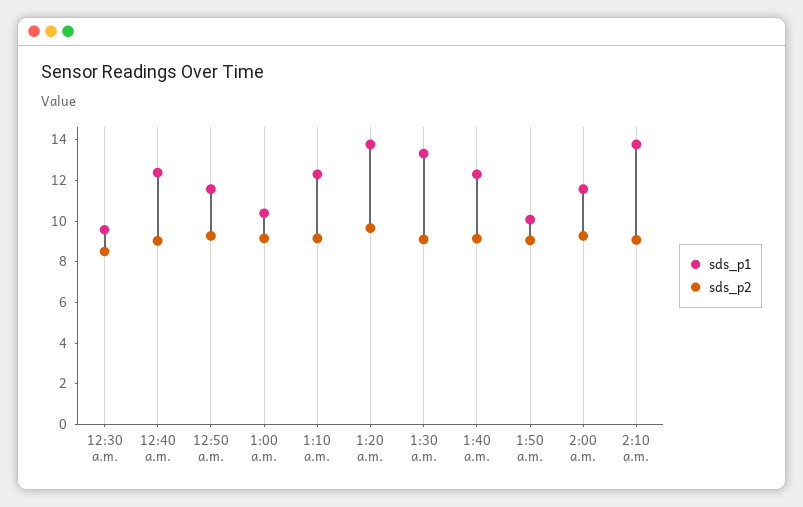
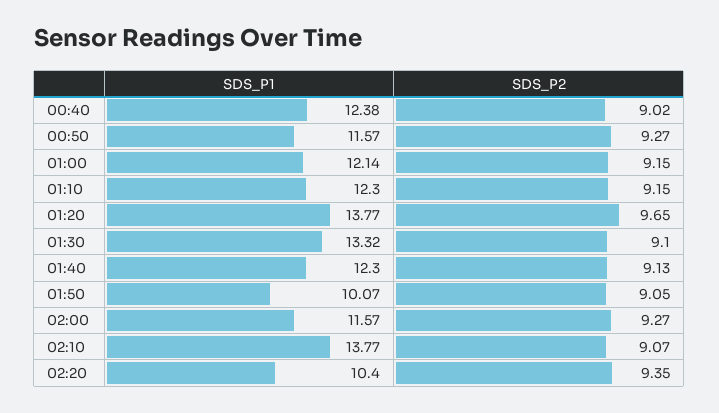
sds_p1, 12:30 a.m.: 9.5 -> none
sds_p2, 12:30 a.m.: 8.5 -> none
sds_p1, 1:00 a.m.: 10.5 -> 12.14
sds_p1, 02:20: none -> 10.4
sds_p2, 02:20: none -> 9.35

